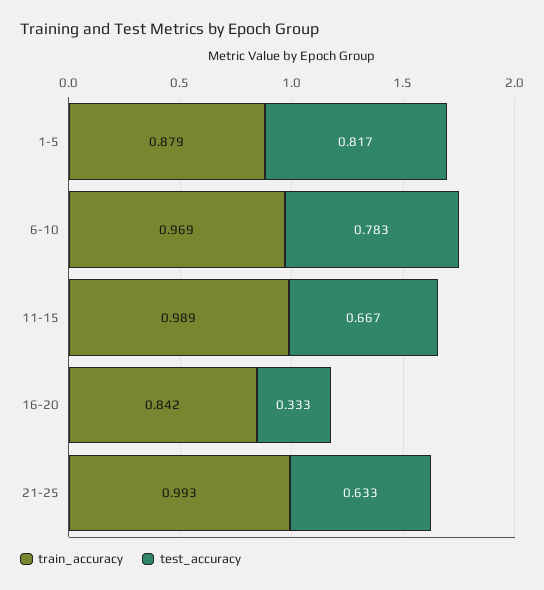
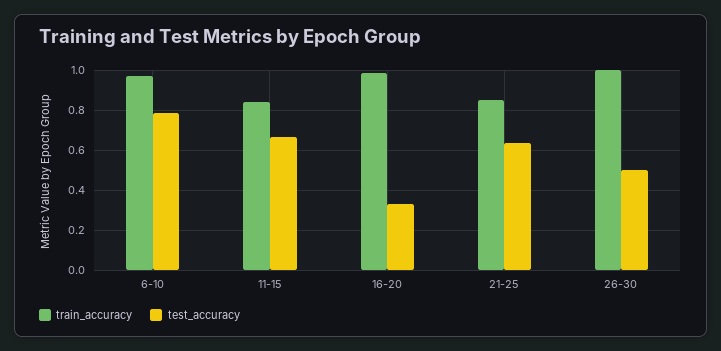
train_accuracy, 1-5: 0.879 -> none
test_accuracy, 1-5: 0.817 -> none
train_accuracy, 11-15: 0.989 -> 0.85
train_accuracy, 16-20: 0.842 -> 1
train_accuracy, 21-25: 0.993 -> 0.85
train_accuracy, 26-30: none -> 1
test_accuracy, 26-30: none -> 0.5

